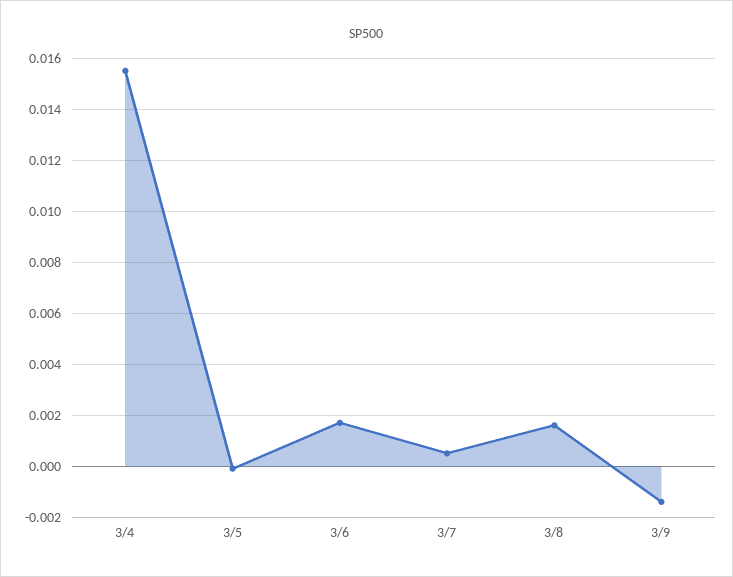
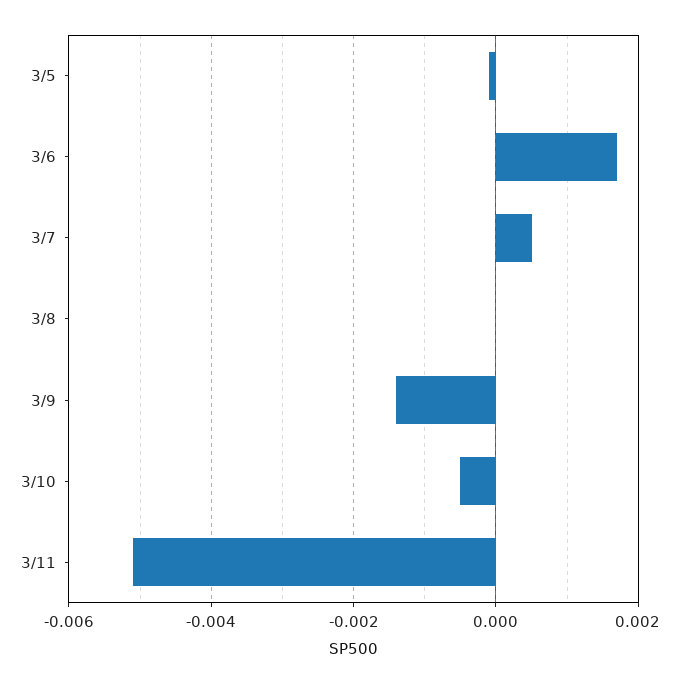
3/4: 0.0155 -> none
3/8: 0.0015 -> 0
3/10: none -> -0.0005
3/11: none -> -0.005

